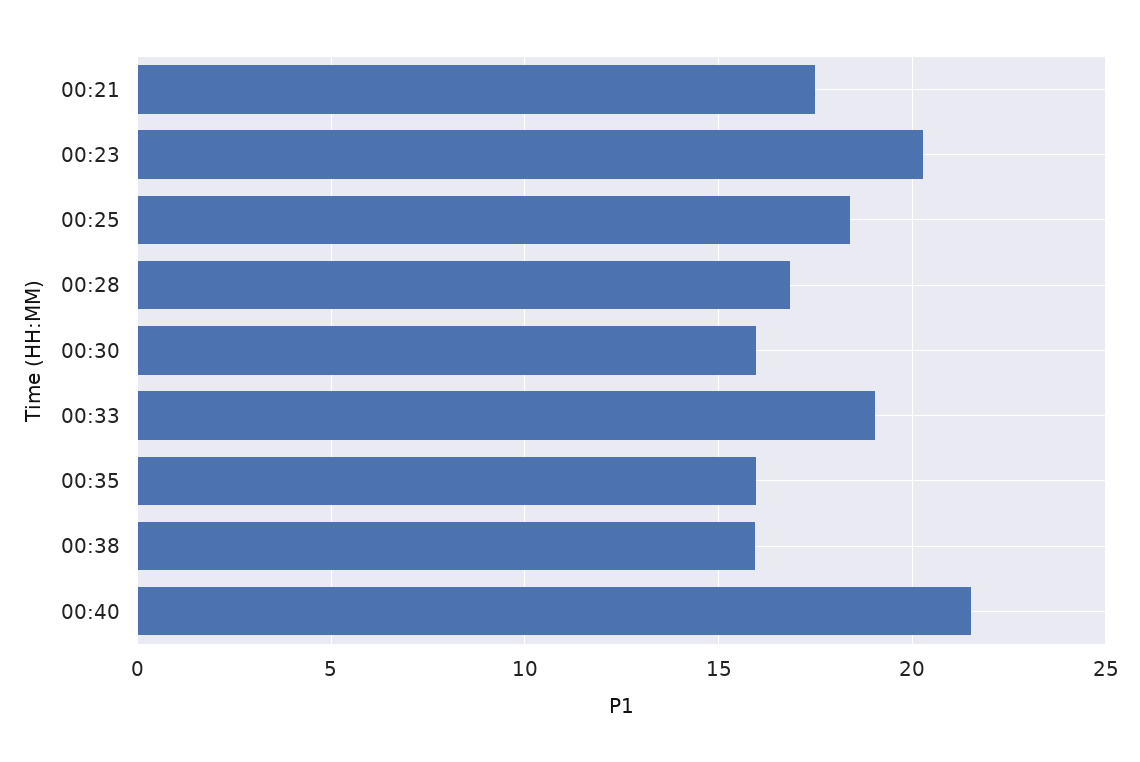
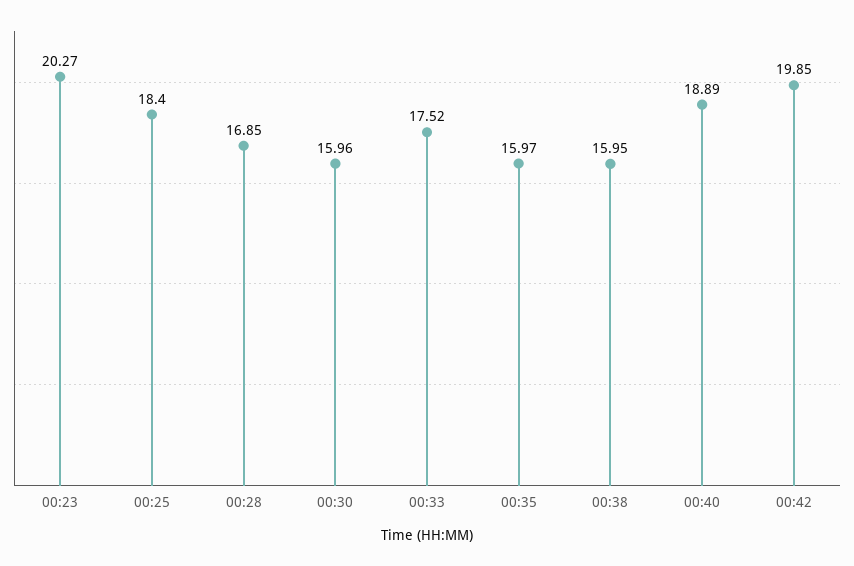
00:21: 17.5 -> none
00:33: 19 -> 17.52
00:40: 21.5 -> 18.89
00:42: none -> 19.85

